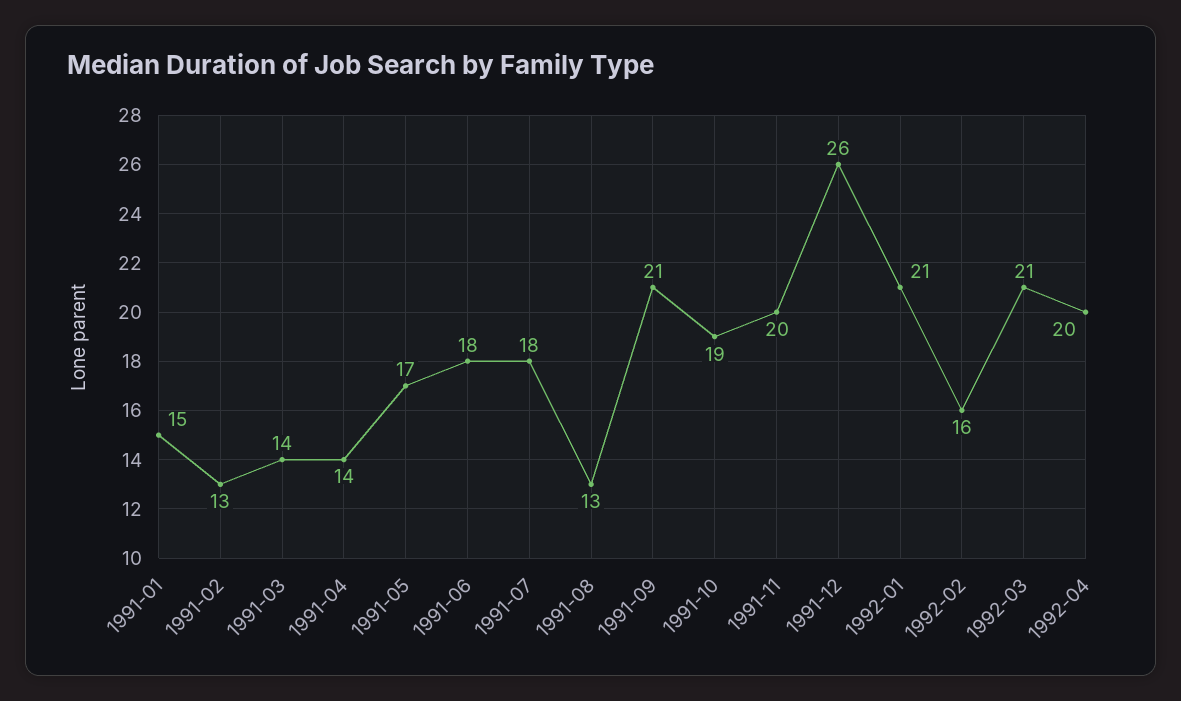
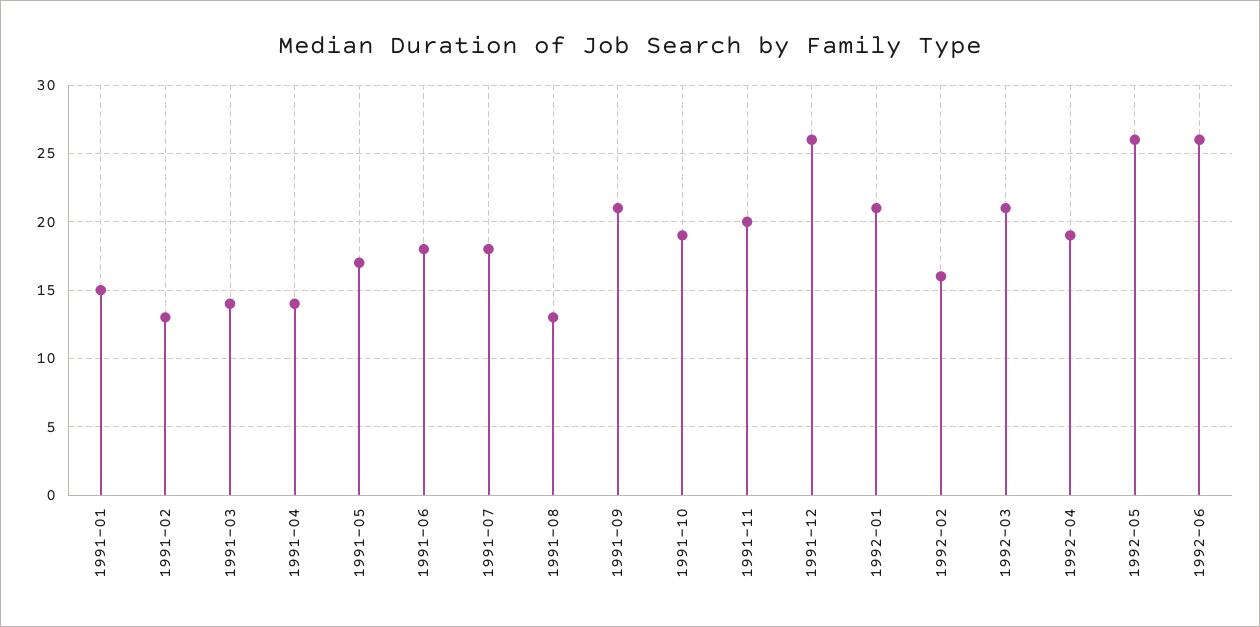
1992-04: 20 -> 19
1992-05: none -> 26
1992-06: none -> 26

